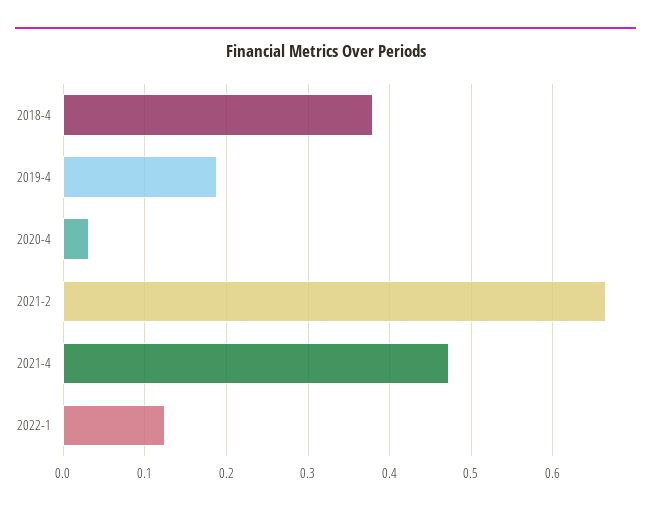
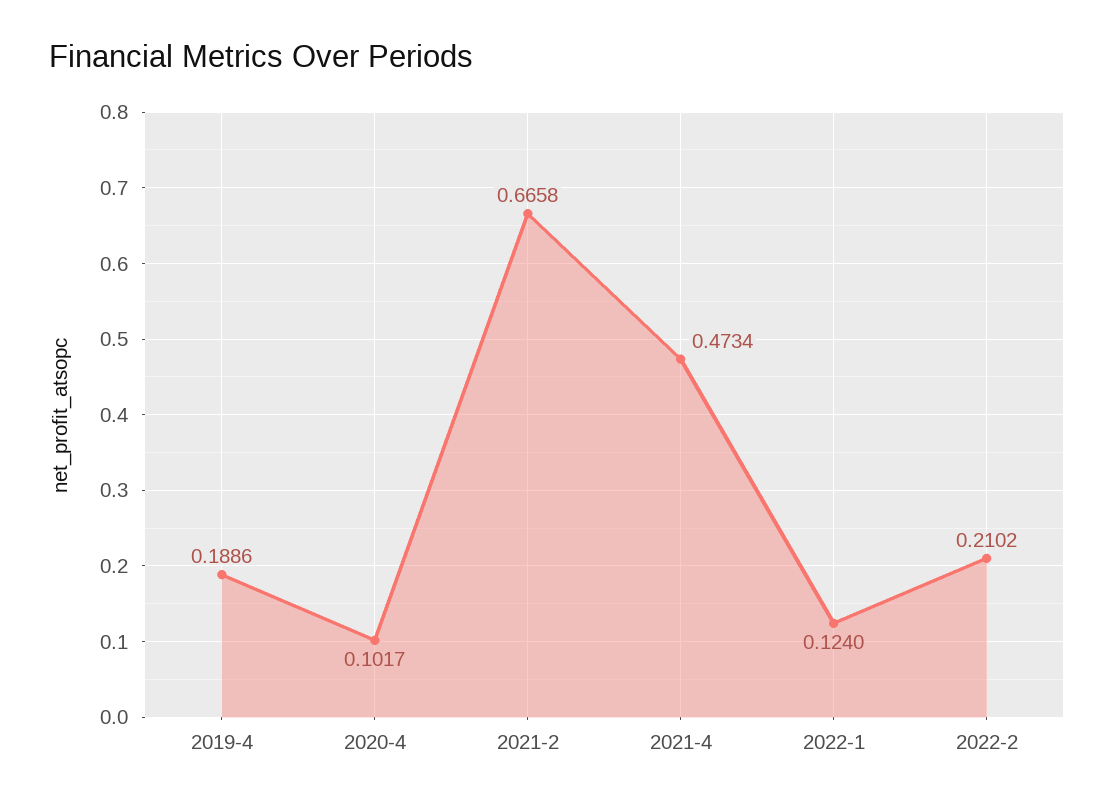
2018-4: 0.38 -> none
2020-4: 0.03 -> 0.1017
2022-2: none -> 0.2102

